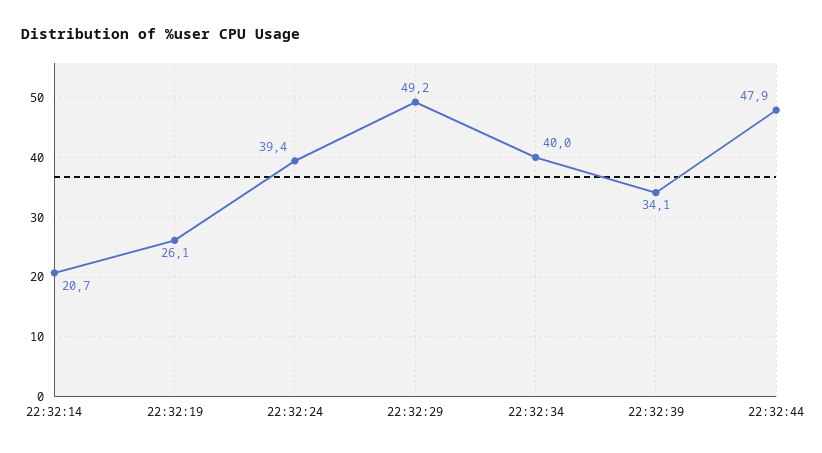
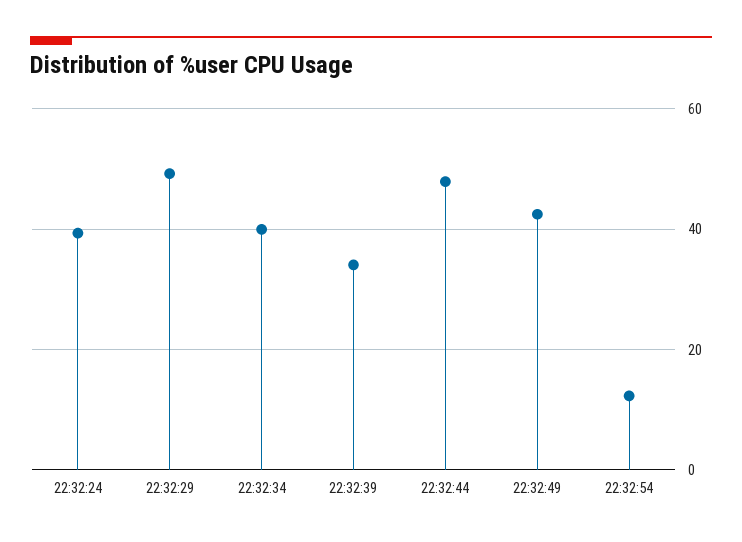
22:32:14: 20.7 -> none
22:32:19: 26.1 -> none
22:32:49: none -> 42
22:32:54: none -> 12

